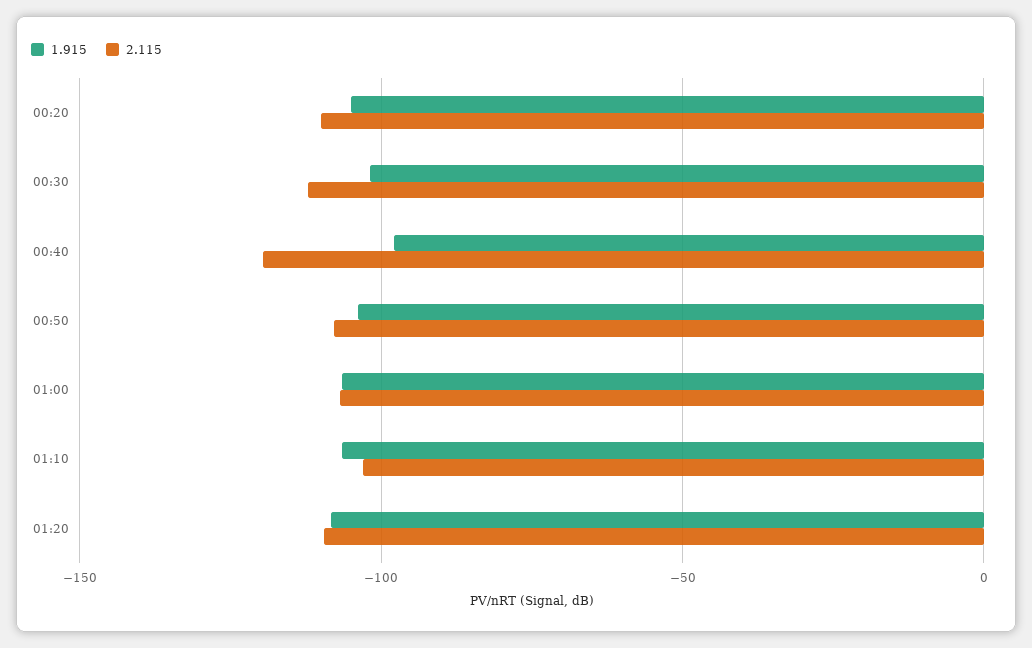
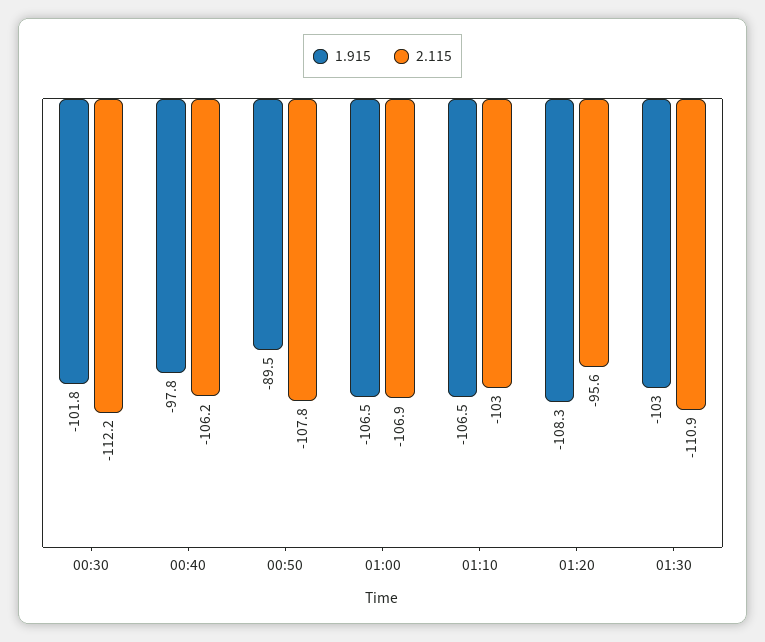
1.915, 00:20: -105 -> none
2.115, 00:20: -110 -> none
2.115, 00:40: -120 -> -106.2
1.915, 00:50: -105 -> -89.5
2.115, 01:20: -110 -> -95.6
1.915, 01:30: none -> -103
2.115, 01:30: none -> -110.9

